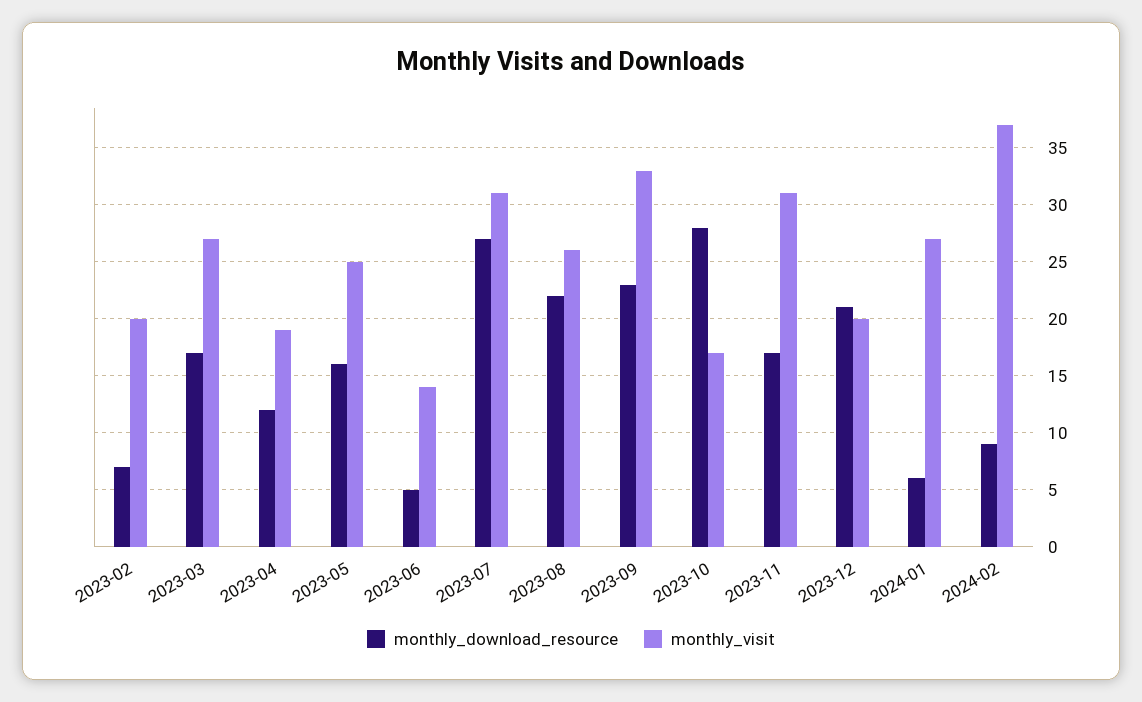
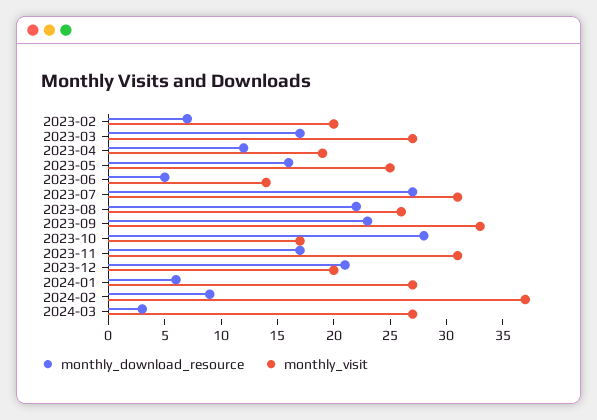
monthly_download_resource, 2024-03: none -> 3
monthly_visit, 2024-03: none -> 27

